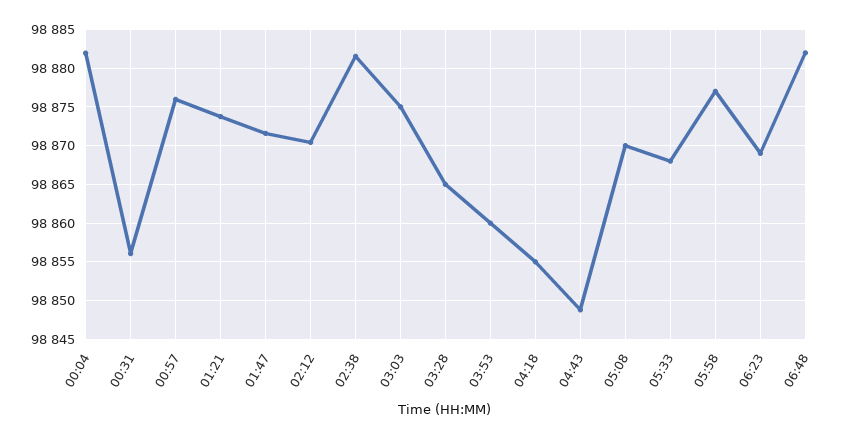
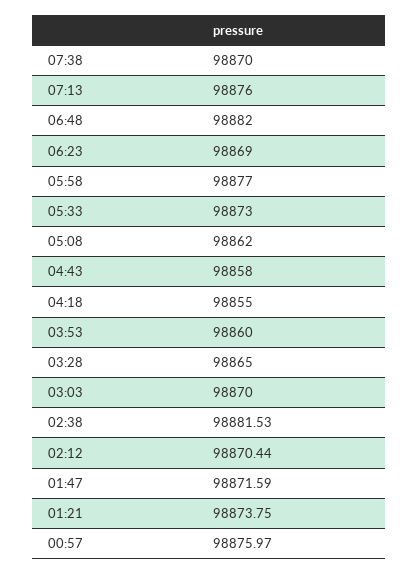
00:04: 98882 -> none
00:31: 98856 -> none
03:03: 98875 -> 98870
04:43: 98849 -> 98858
05:08: 98870 -> 98862
05:33: 98868 -> 98873
07:38: none -> 98870
07:13: none -> 98876

